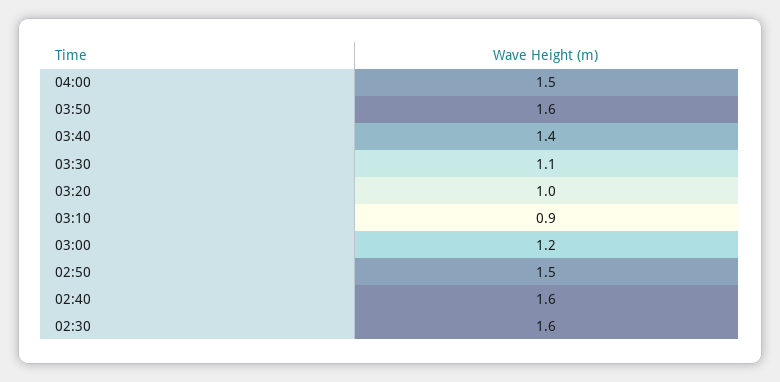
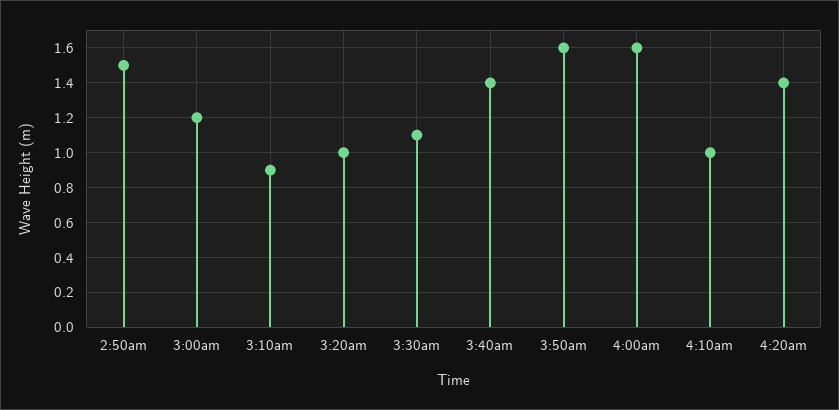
04:00: 1.5 -> 1.6
02:40: 1.6 -> none
02:30: 1.6 -> none
4:10am: none -> 1
4:20am: none -> 1.4

